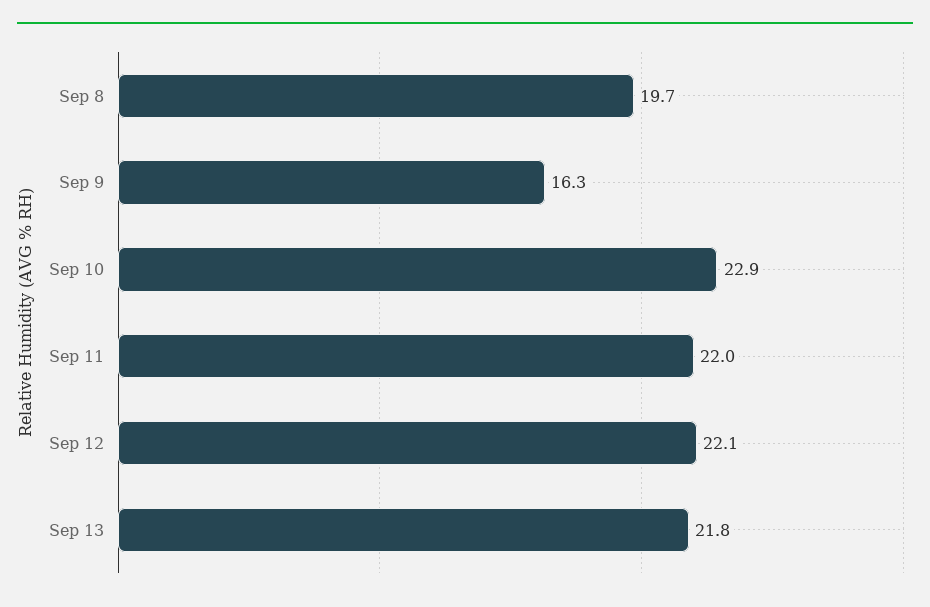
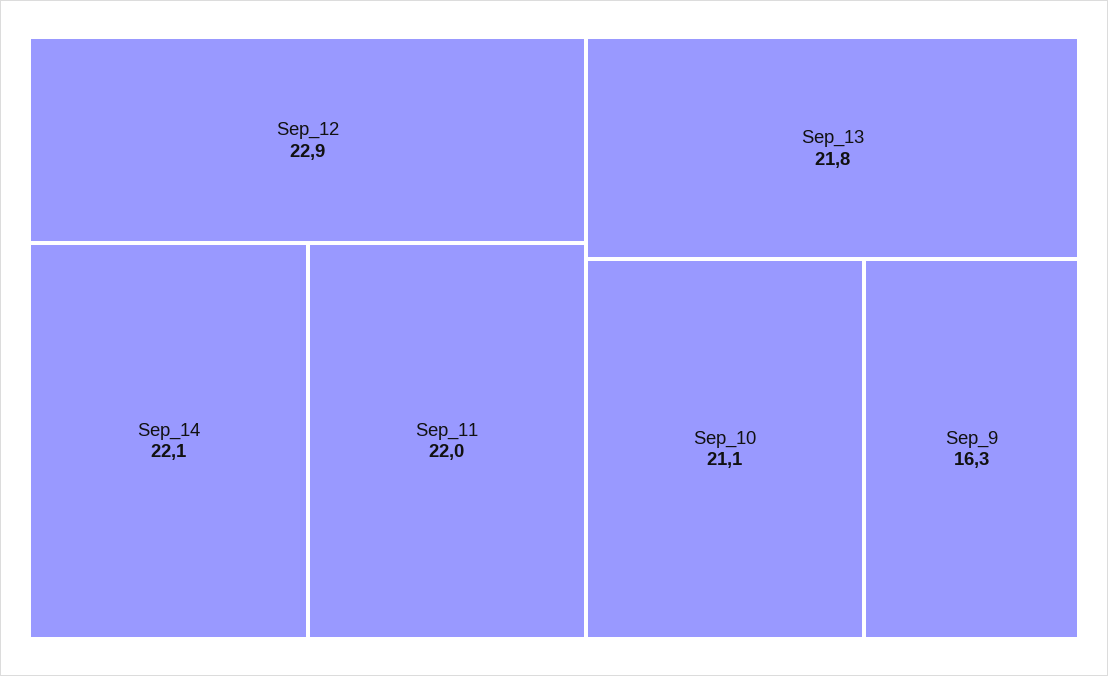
Sep 8: 19.7 -> none
Sep 10: 22.9 -> 21.1
Sep 12: 22.1 -> 22.9
Sep_14: none -> 22.1

